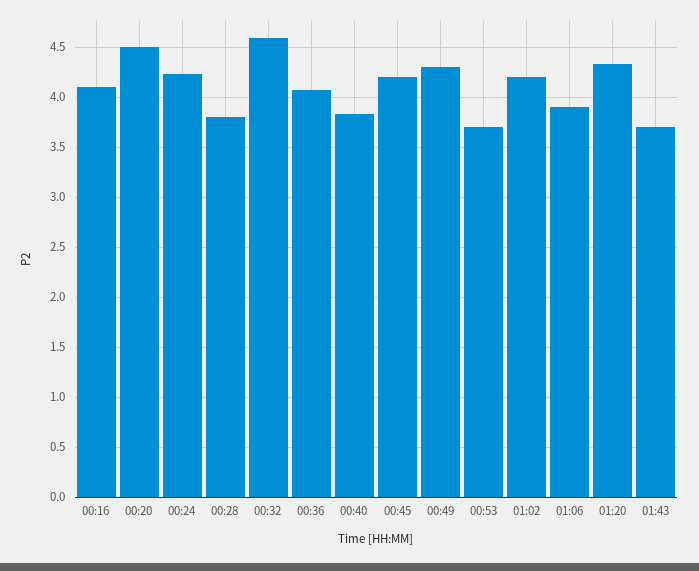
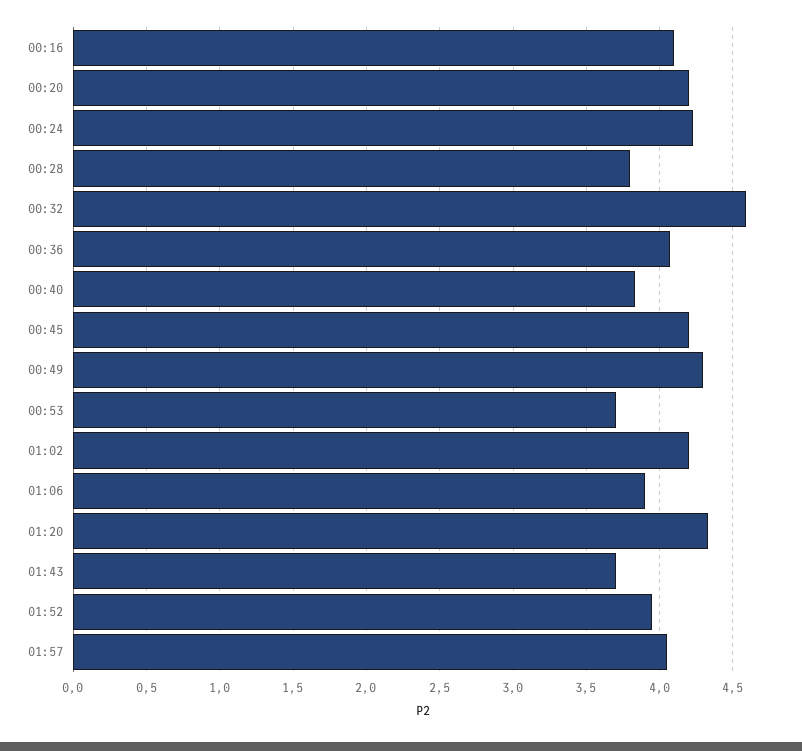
00:20: 4.5 -> 4.2
01:52: none -> 3.95
01:57: none -> 4.05

